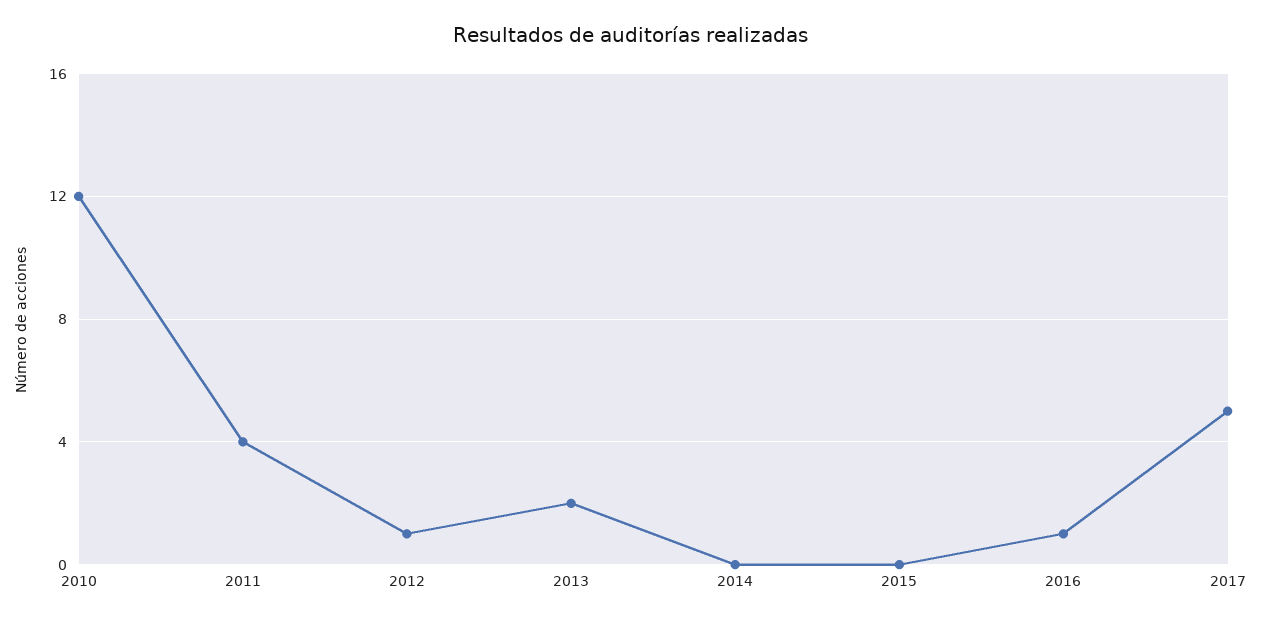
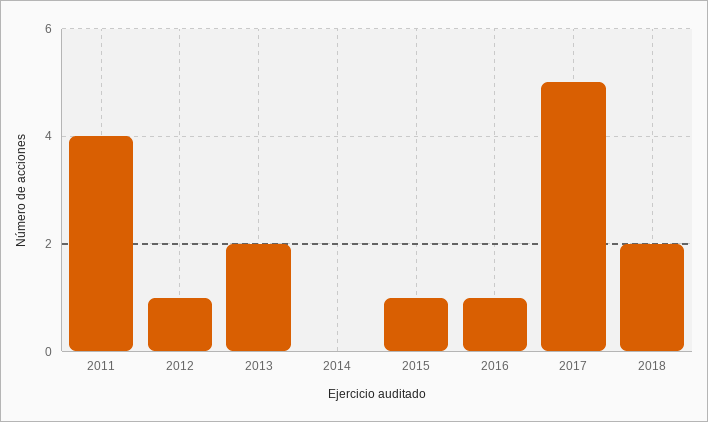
2010: 12 -> none
2015: 0 -> 1
2018: none -> 2

